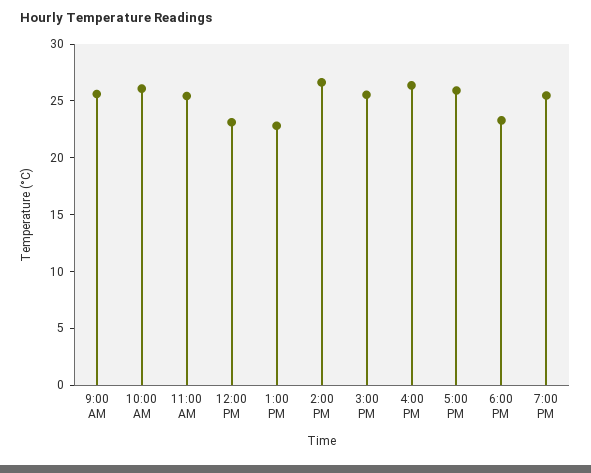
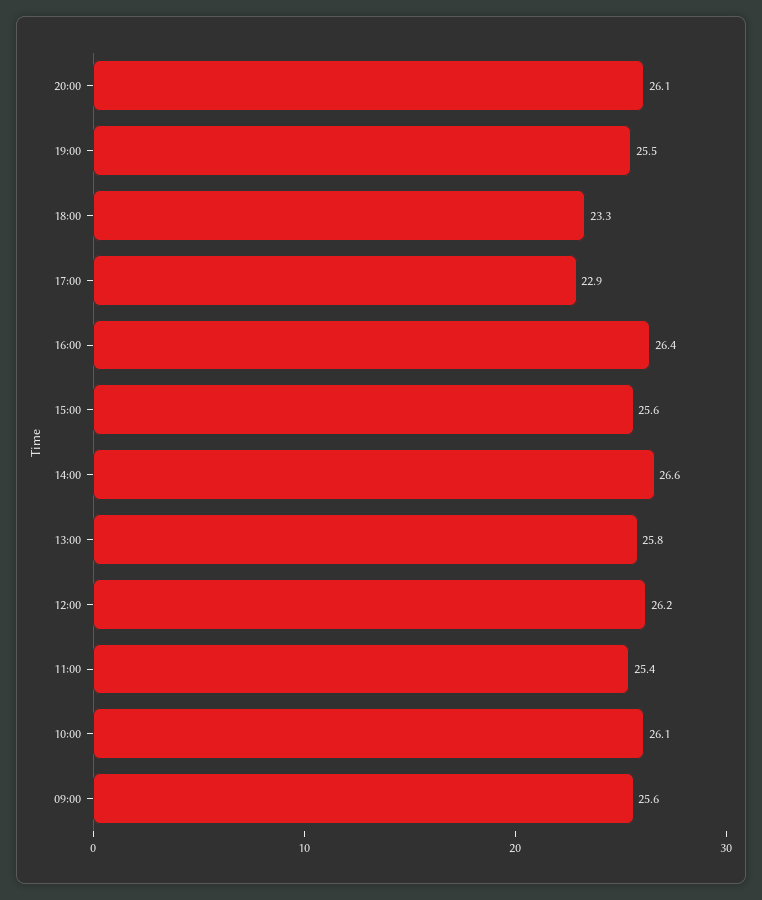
12:00 PM: 23 -> 26.2
1:00 PM: 23 -> 25.8
5:00 PM: 26 -> 22.9
20:00: none -> 26.1

